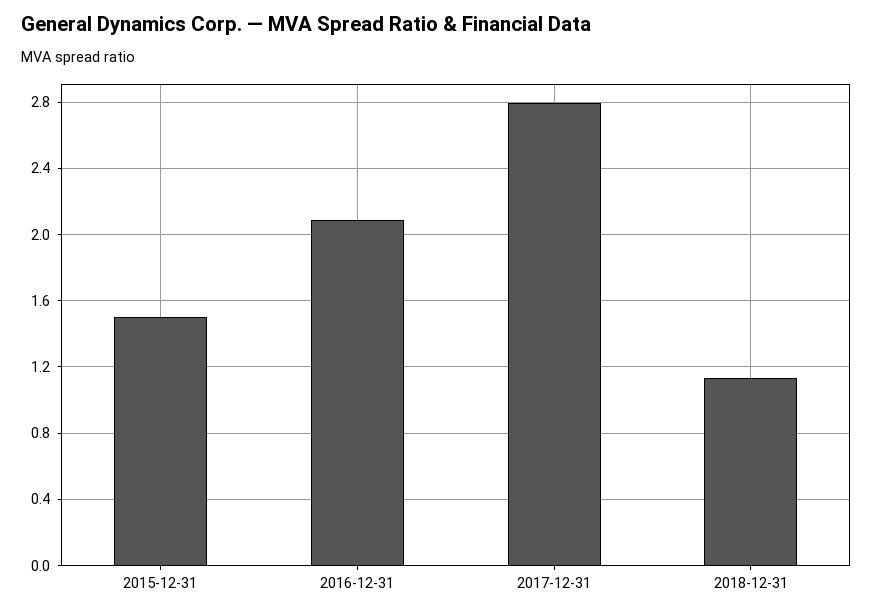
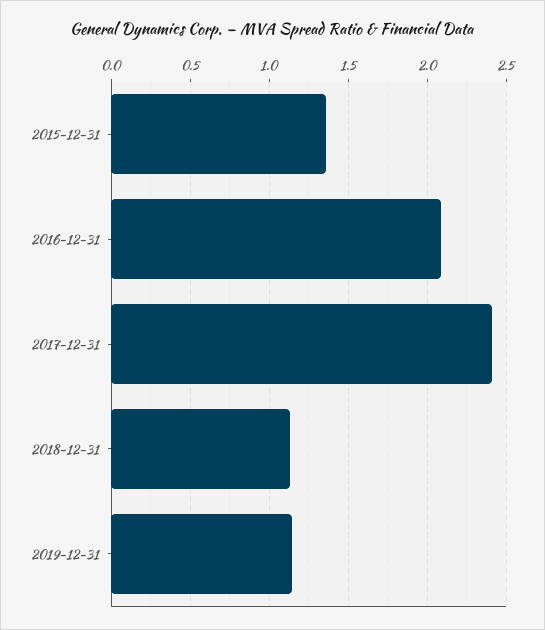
2015-12-31: 1.5 -> 1.35
2017-12-31: 2.8 -> 2.4
2019-12-31: none -> 1.15

